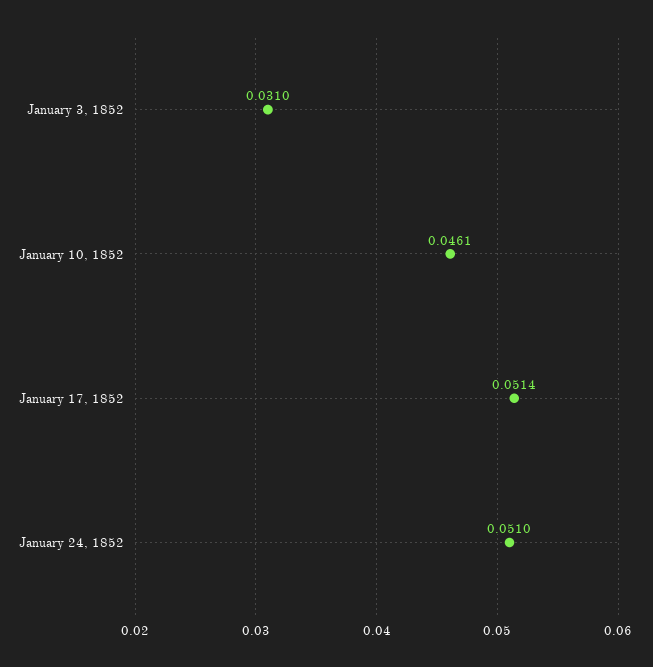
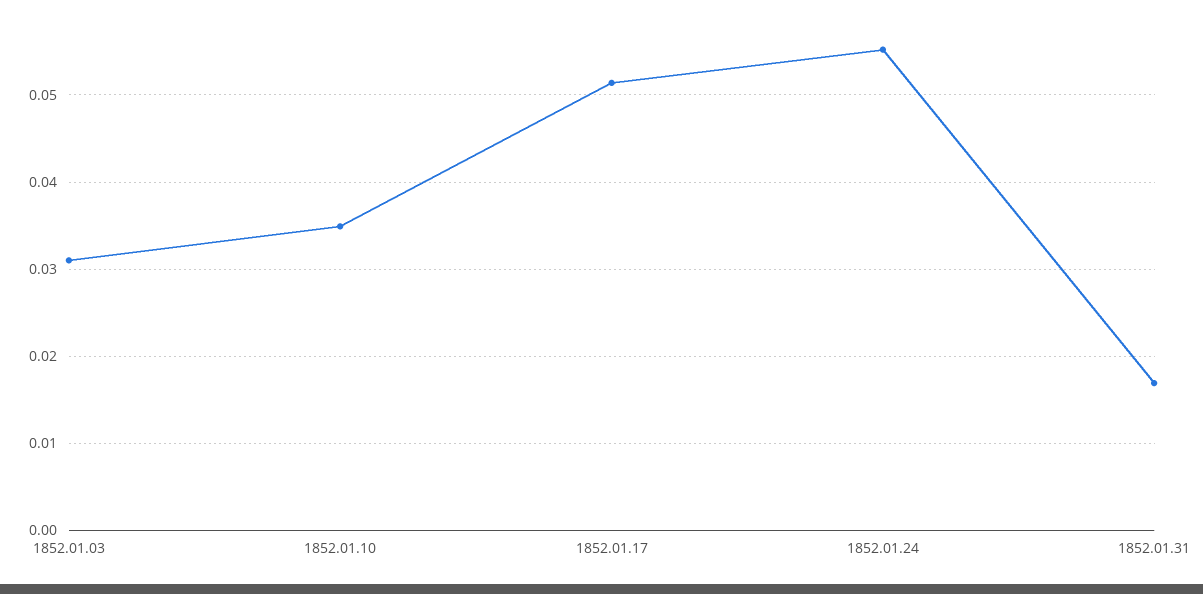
January 10, 1852: 0.0461 -> 0.035
January 24, 1852: 0.051 -> 0.055
1852.01.31: none -> 0.017

